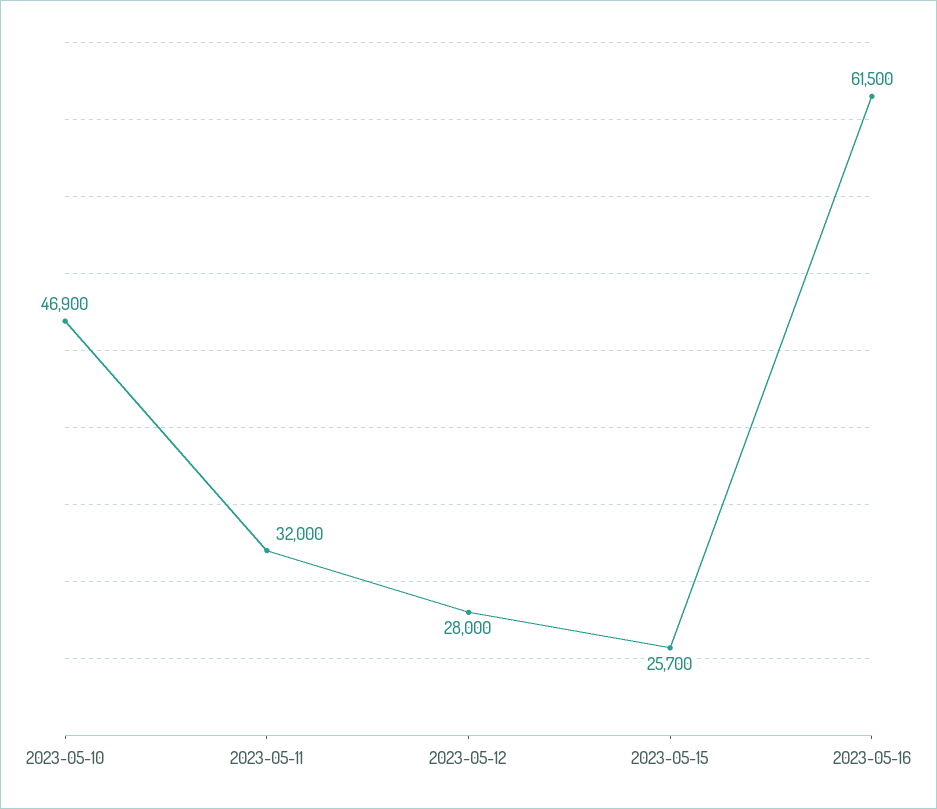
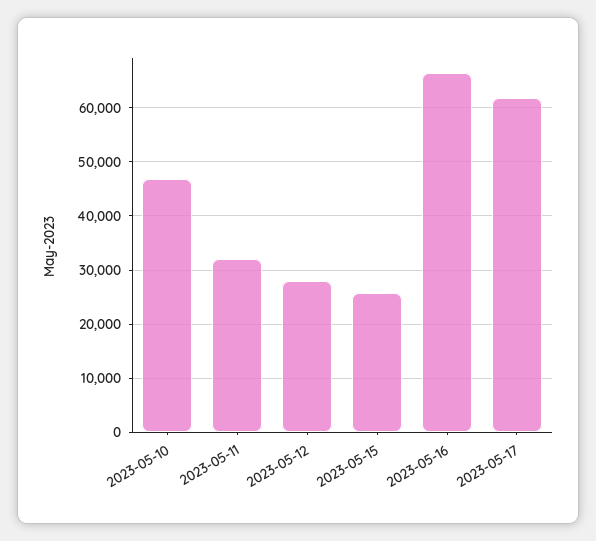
2023-05-16: 61500 -> 66000
2023-05-17: none -> 62000

